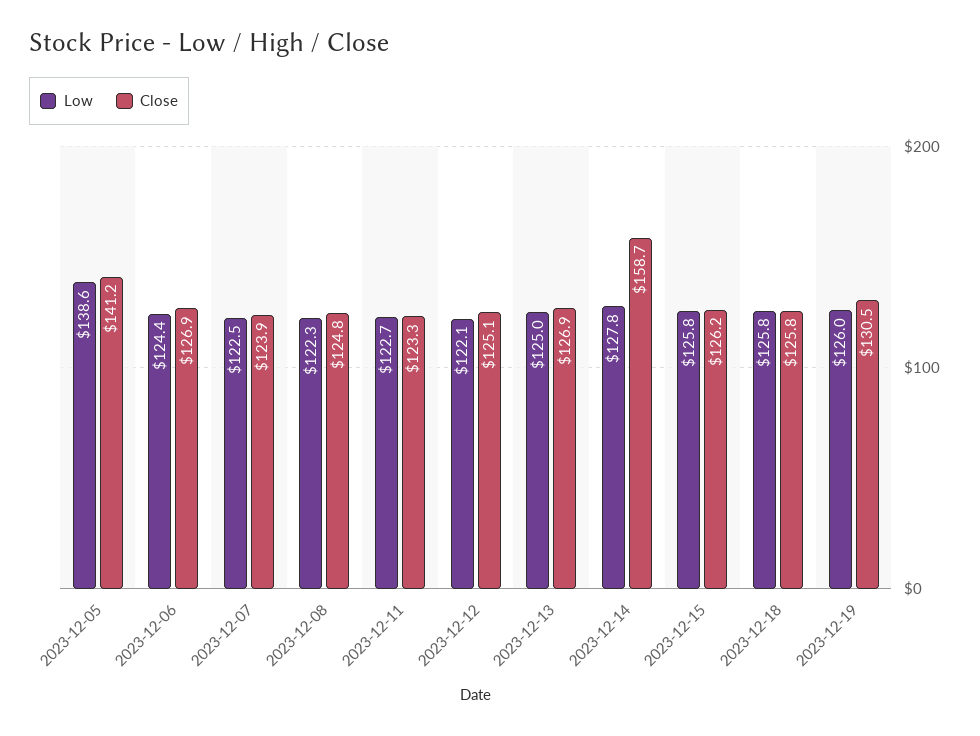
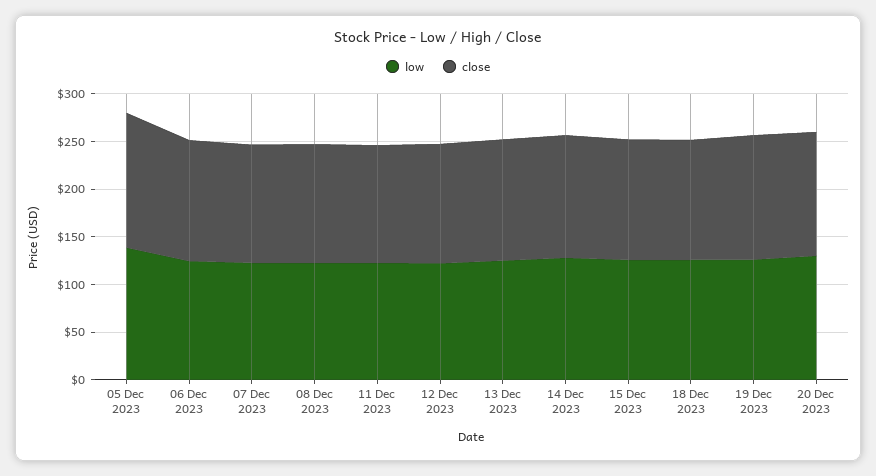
Close, 2023-12-14: 158.7 -> 130
Low, 20 Dec 2023: none -> 130
Close, 20 Dec 2023: none -> 130

